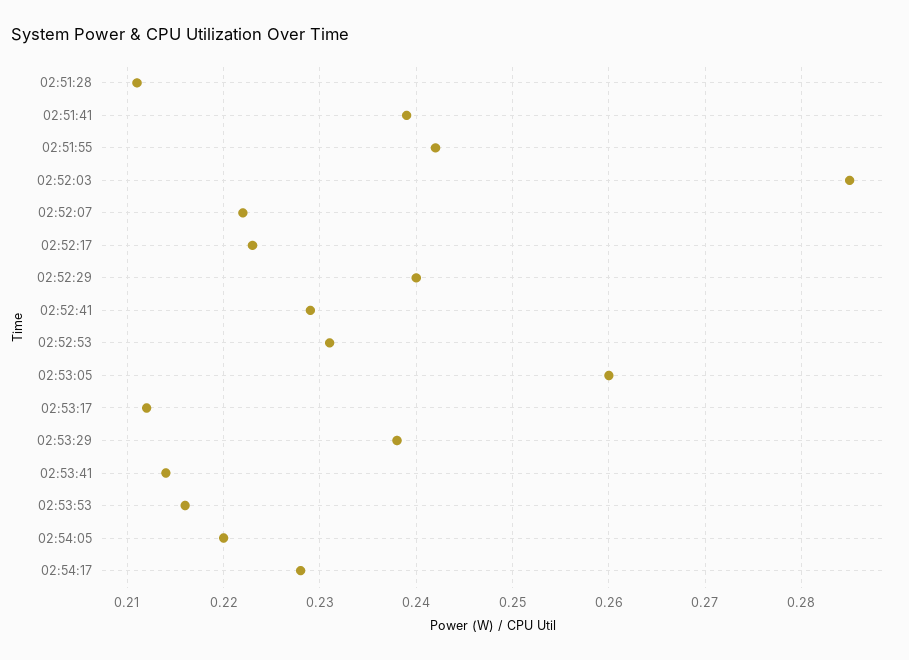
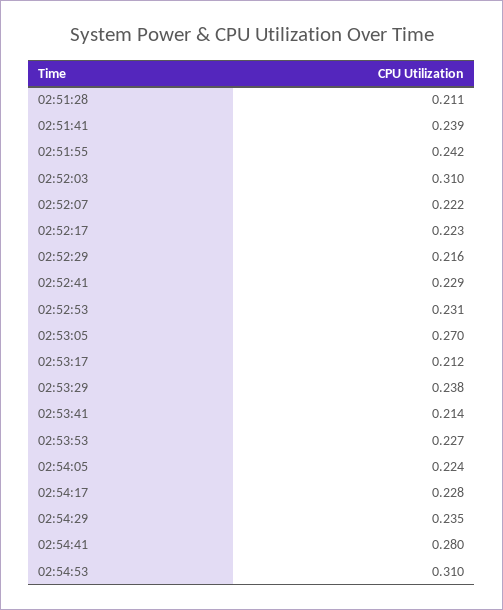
02:52:03: 0.285 -> 0.31
02:52:29: 0.24 -> 0.216
02:53:05: 0.26 -> 0.27
02:53:53: 0.216 -> 0.227
02:54:05: 0.22 -> 0.224
02:54:29: none -> 0.235
02:54:41: none -> 0.28
02:54:53: none -> 0.31

